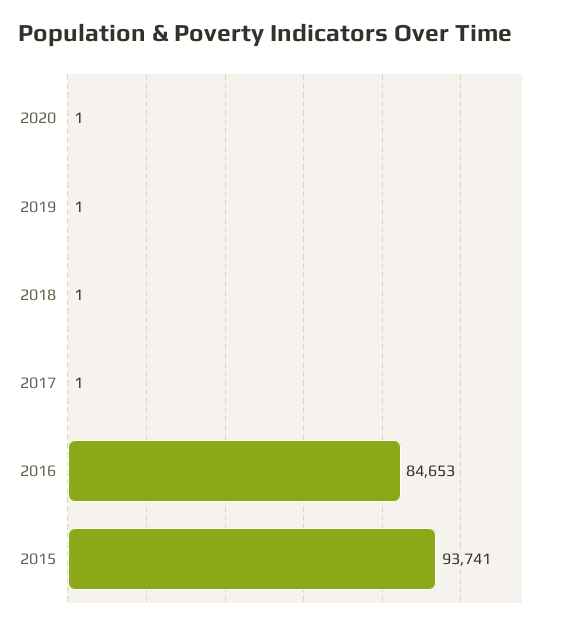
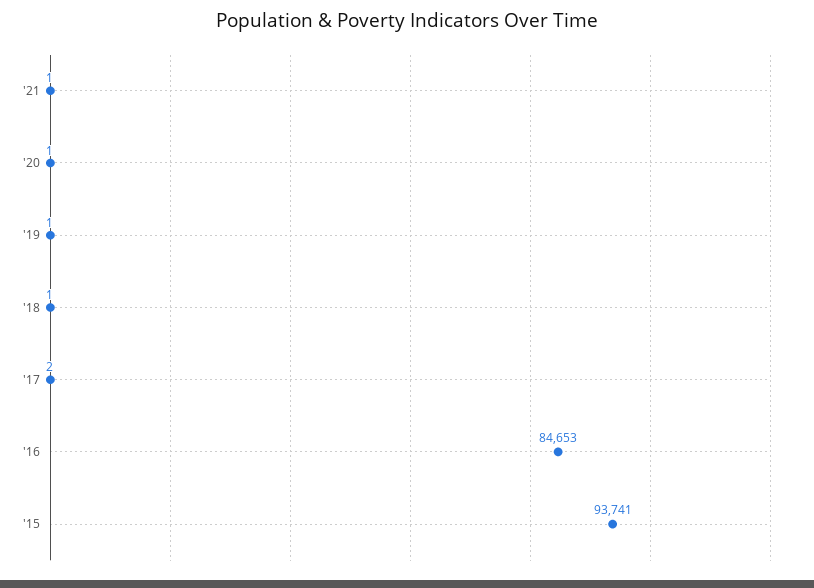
2017: 1 -> 2
'21: none -> 1

